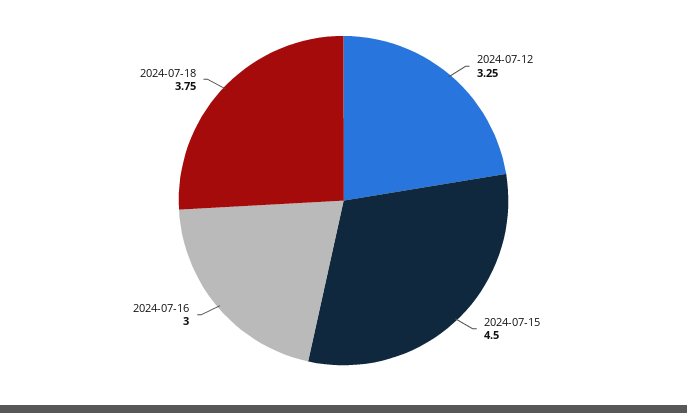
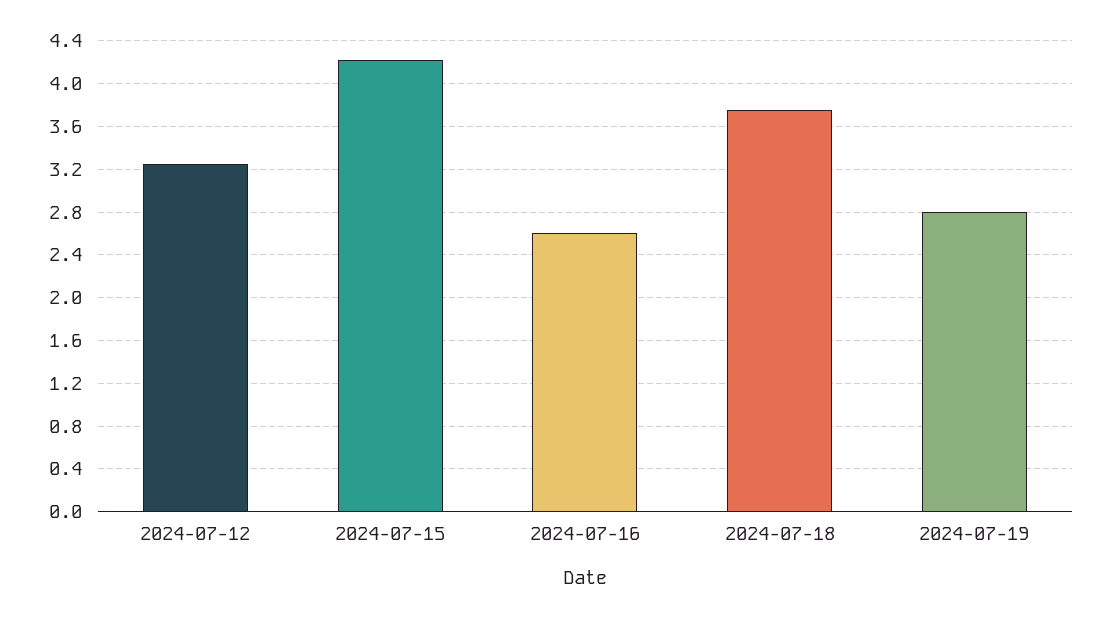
2024-07-15: 4.5 -> 4.2
2024-07-16: 3 -> 2.6
2024-07-19: none -> 2.8

